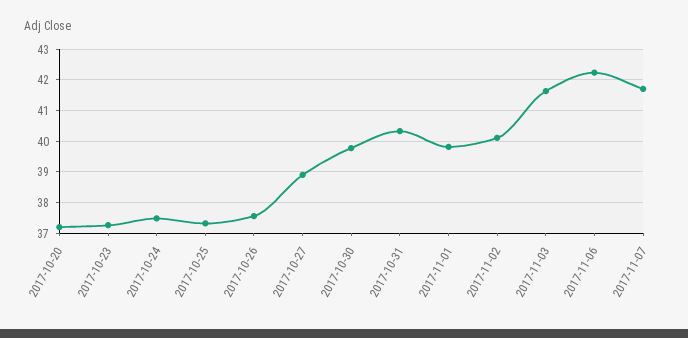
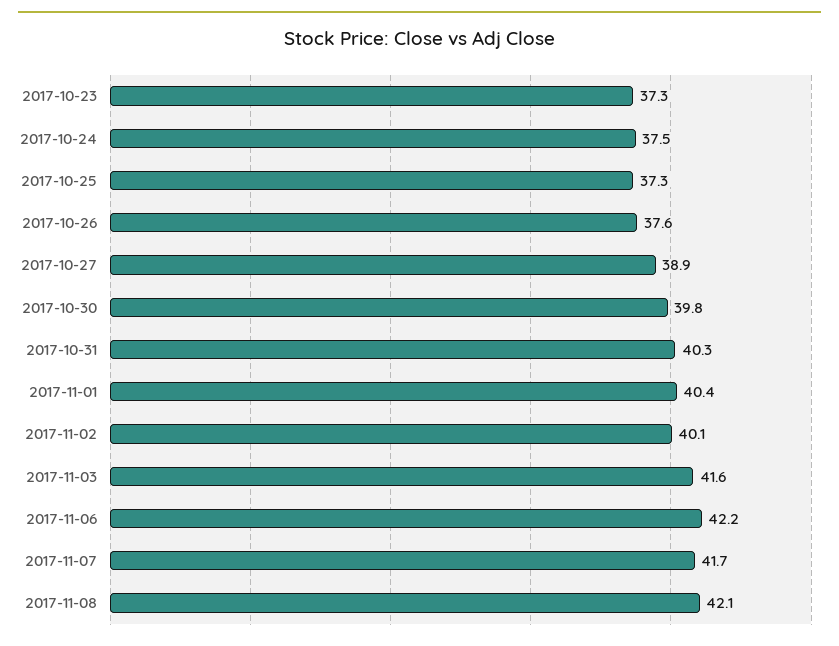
2017-10-20: 37.2 -> none
2017-11-01: 39.8 -> 40.4
2017-11-08: none -> 42.1

